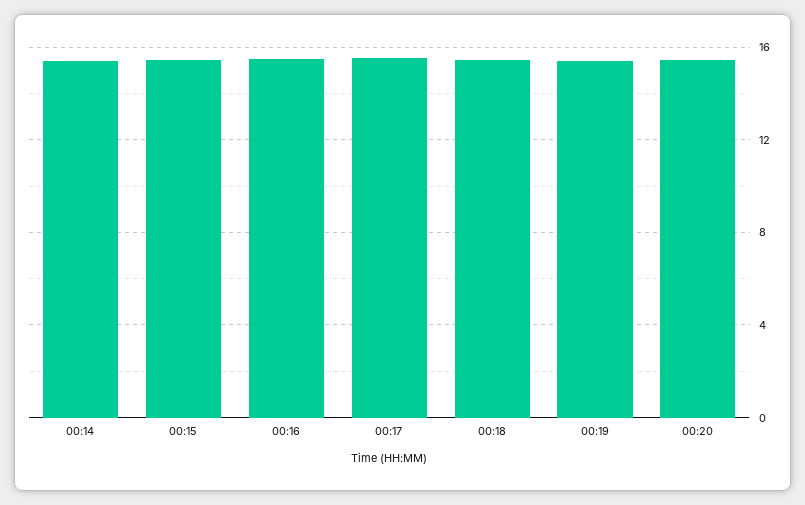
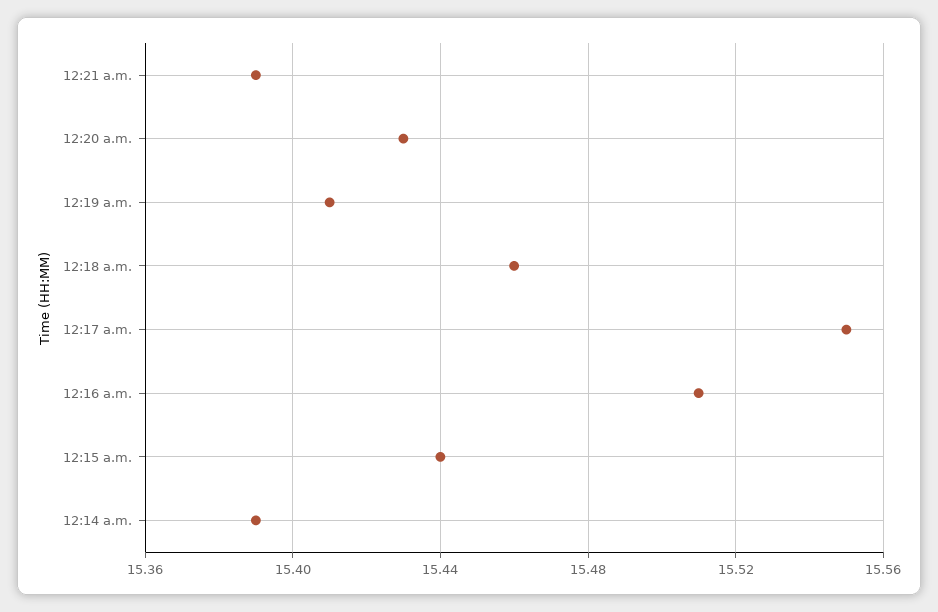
12:21 a.m.: none -> 15.39

